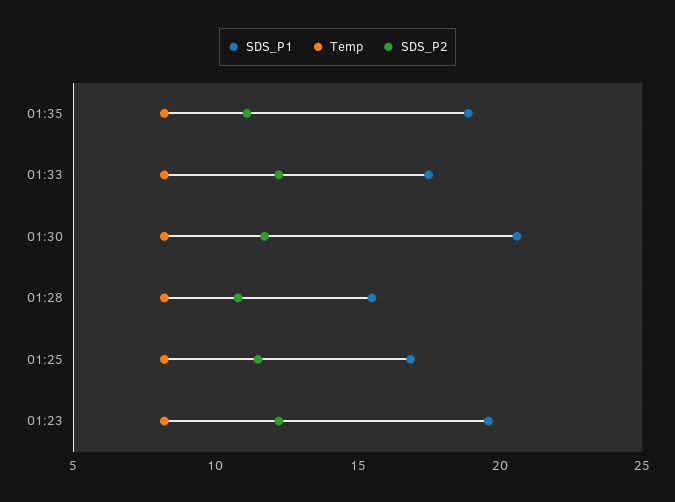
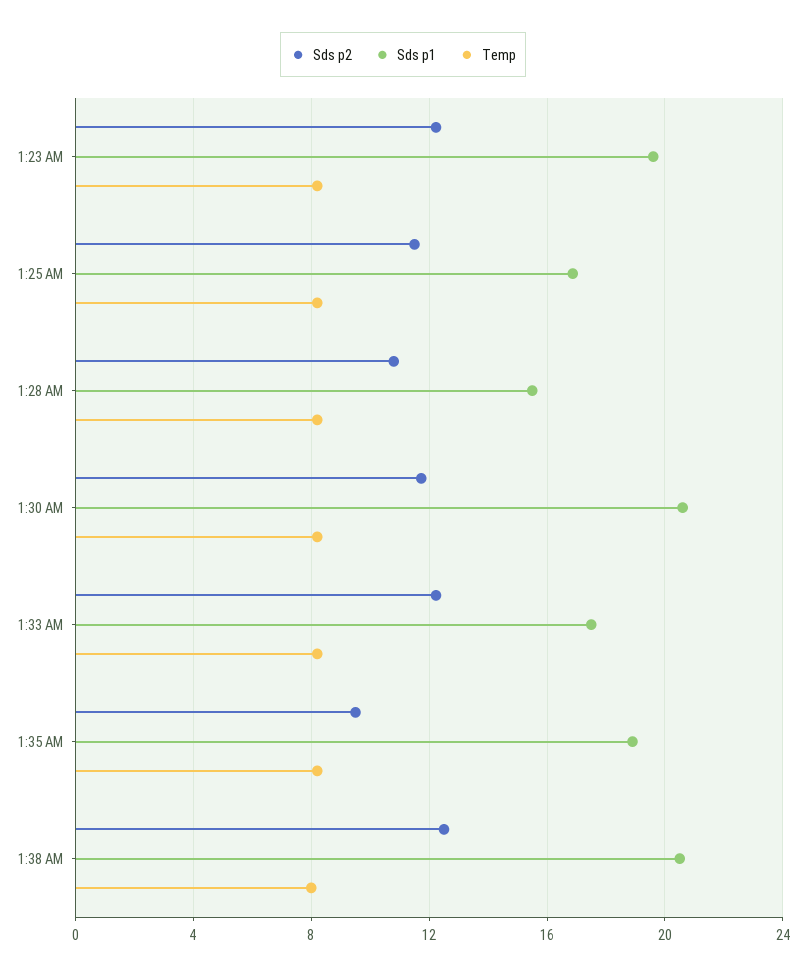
SDS_P2, 01:35: 11 -> 9.5
SDS_P2, 1:38 AM: none -> 12.5
SDS_P1, 1:38 AM: none -> 20.5
Temp, 1:38 AM: none -> 8

